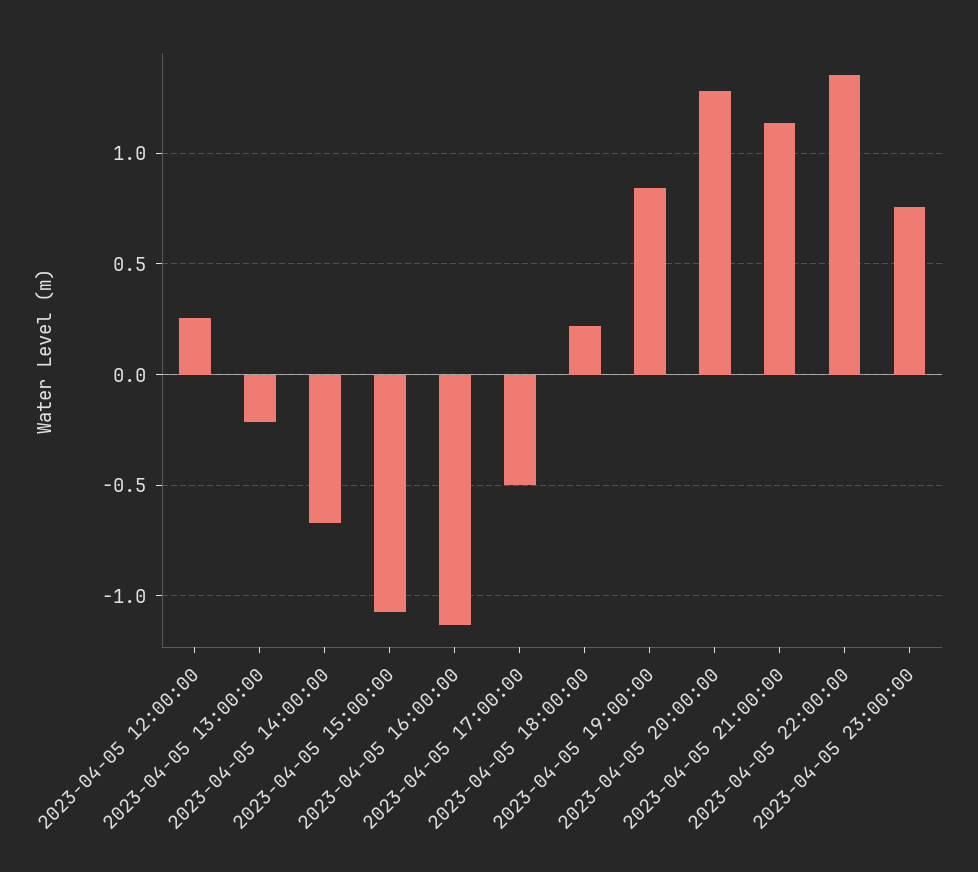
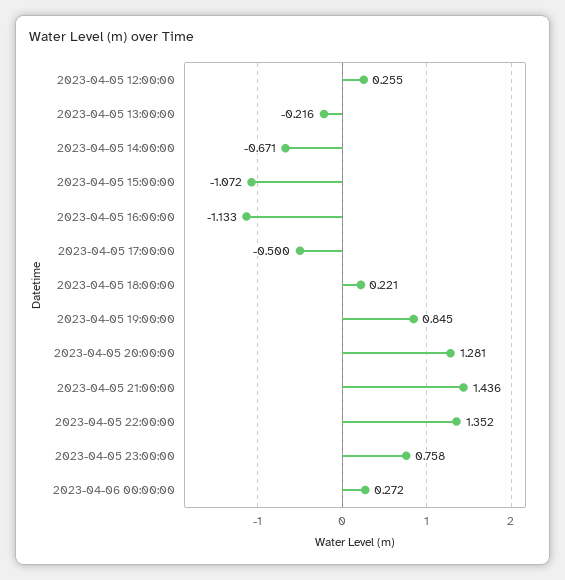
2023-04-05 21:00:00: 1.15 -> 1.436
2023-04-06 00:00:00: none -> 0.272

